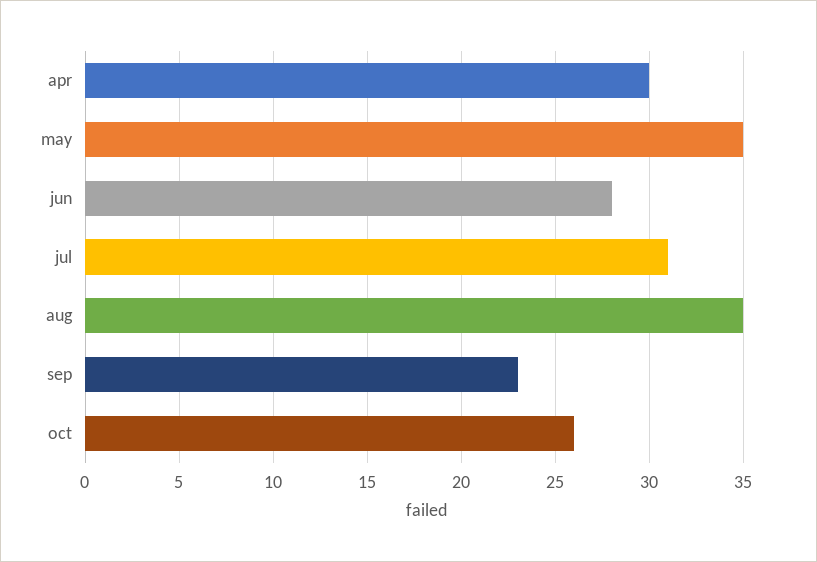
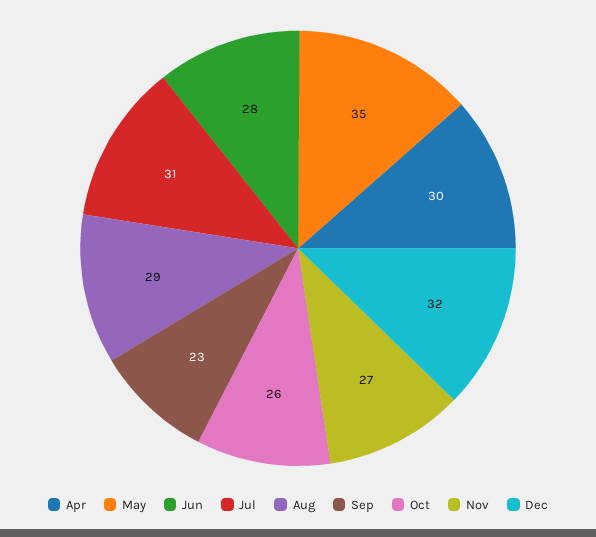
aug: 35 -> 29
Nov: none -> 27
Dec: none -> 32

